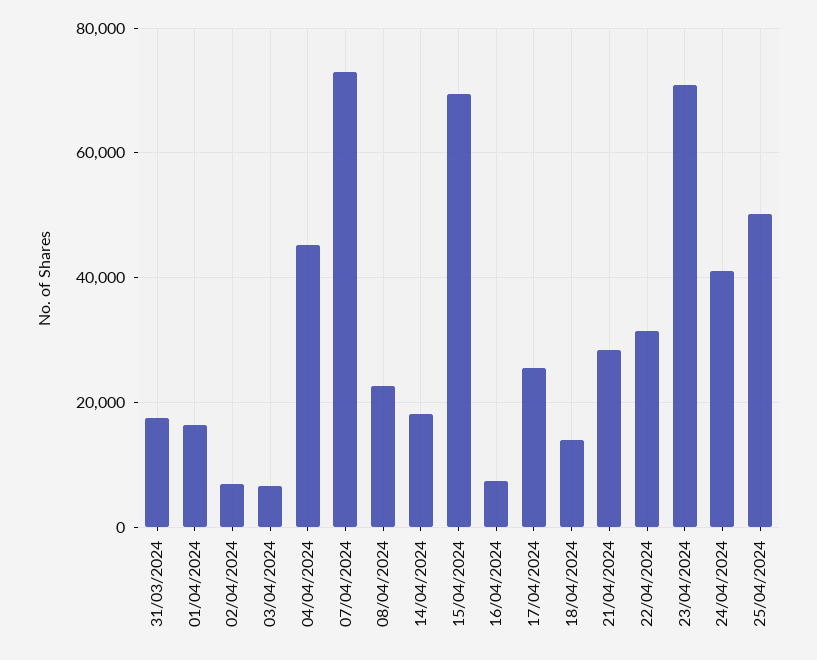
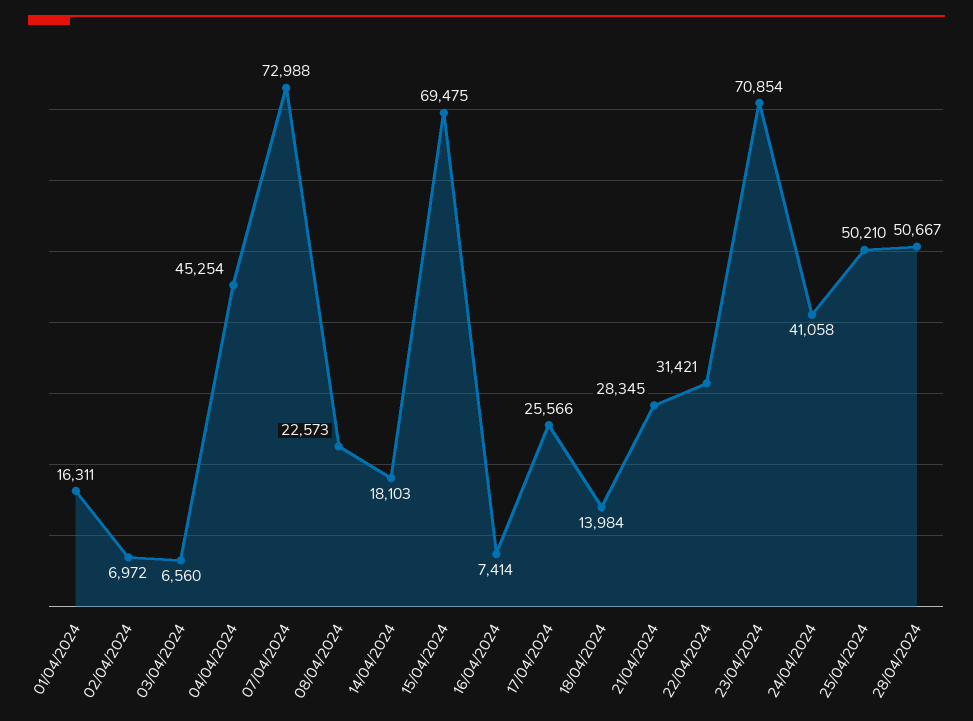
31/03/2024: 18000 -> none
28/04/2024: none -> 50667

